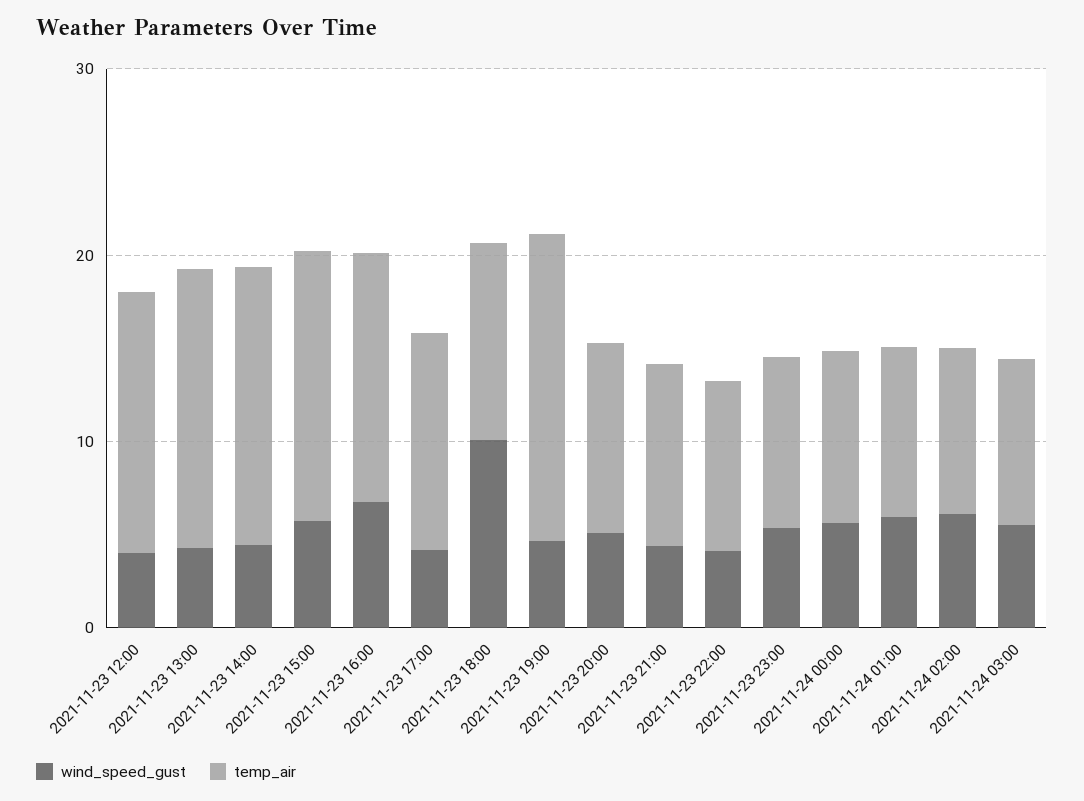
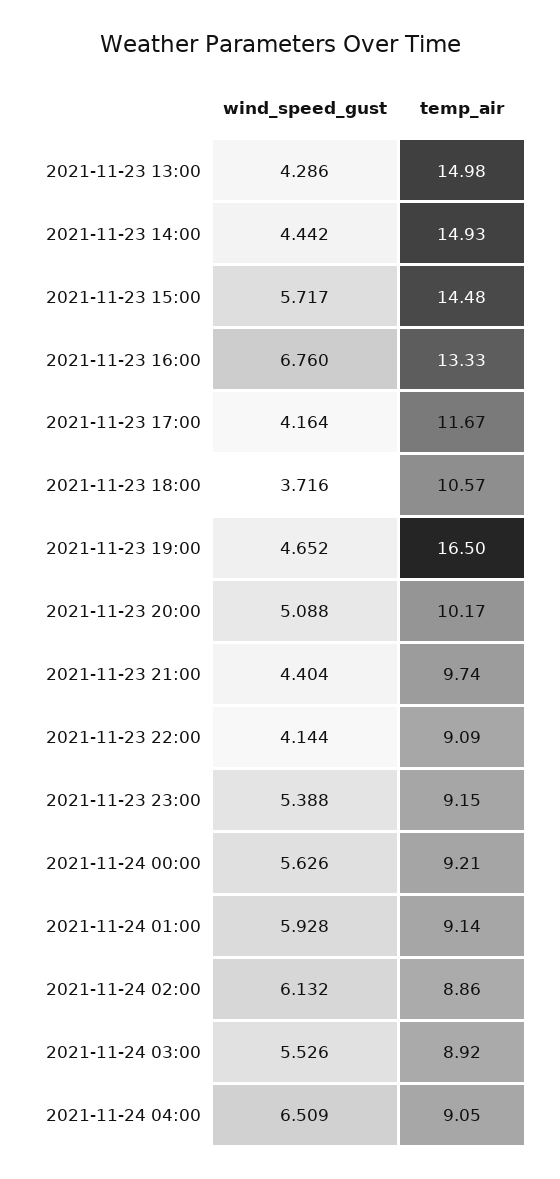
wind_speed_gust, 2021-11-23 12:00: 4 -> none
temp_air, 2021-11-23 12:00: 14 -> none
wind_speed_gust, 2021-11-23 18:00: 10 -> 3.716
wind_speed_gust, 2021-11-24 04:00: none -> 6.509
temp_air, 2021-11-24 04:00: none -> 9.05

